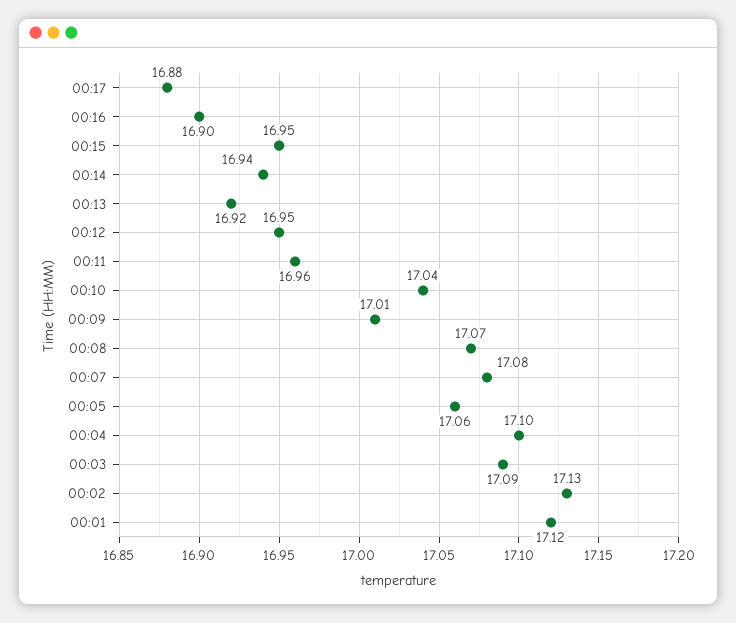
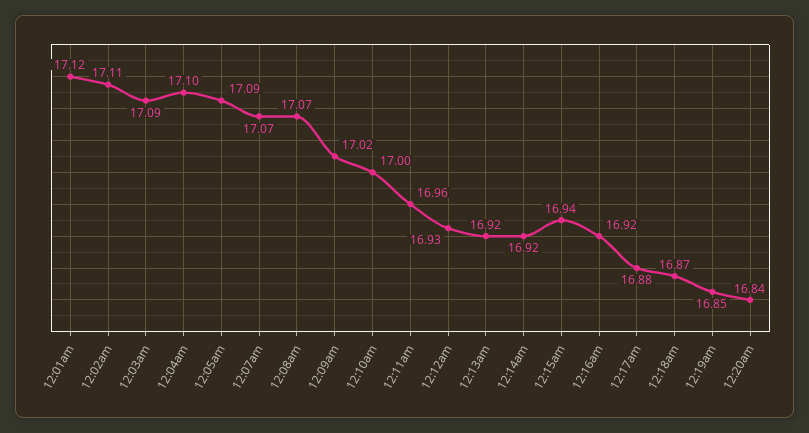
00:16: 16.9 -> 16.92
00:15: 16.95 -> 16.94
00:14: 16.94 -> 16.92
00:12: 16.95 -> 16.93
00:10: 17.04 -> 17
00:09: 17.01 -> 17.02
00:07: 17.08 -> 17.07
00:05: 17.06 -> 17.09
00:02: 17.13 -> 17.11
12:18am: none -> 16.87
12:19am: none -> 16.85
12:20am: none -> 16.84

